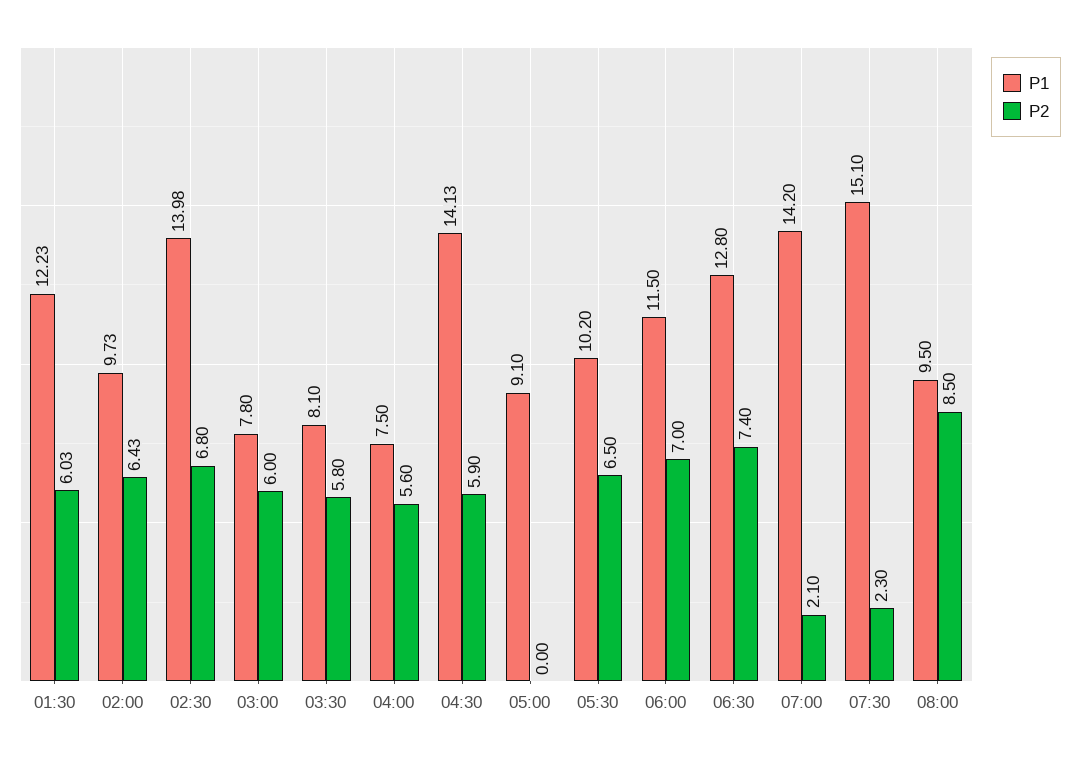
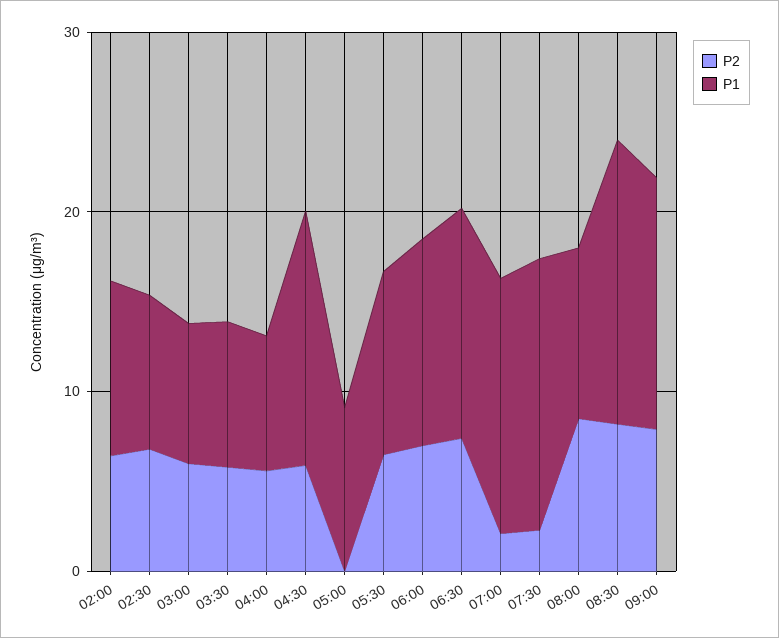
P1, 01:30: 12.23 -> none
P2, 01:30: 6.03 -> none
P1, 02:30: 13.98 -> 8
P2, 08:30: none -> 8
P1, 08:30: none -> 16
P2, 09:00: none -> 8
P1, 09:00: none -> 14

